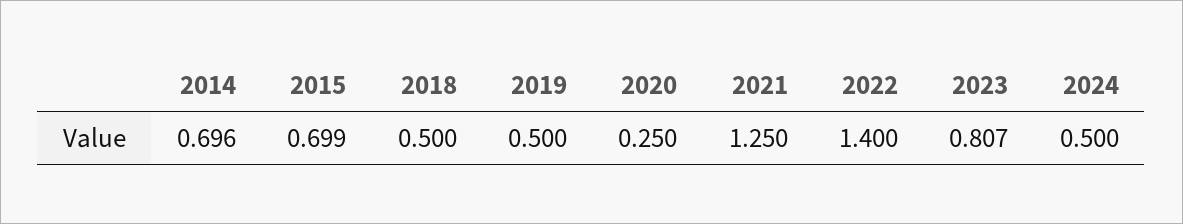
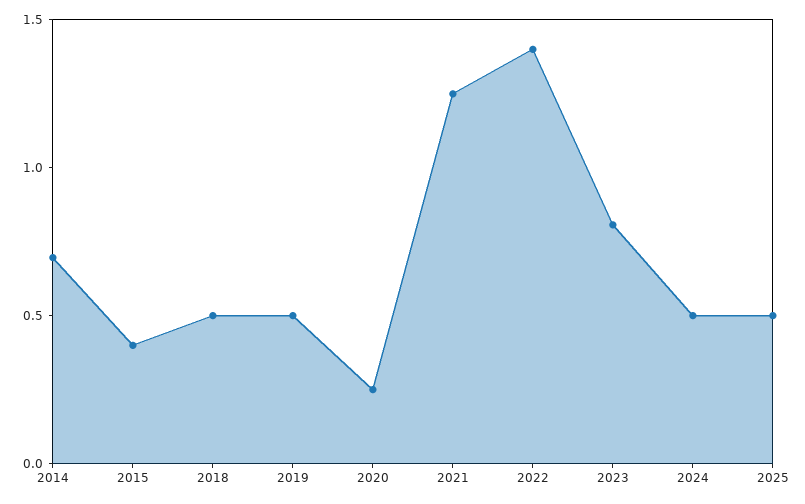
2015: 0.699 -> 0.4
2025: none -> 0.5

